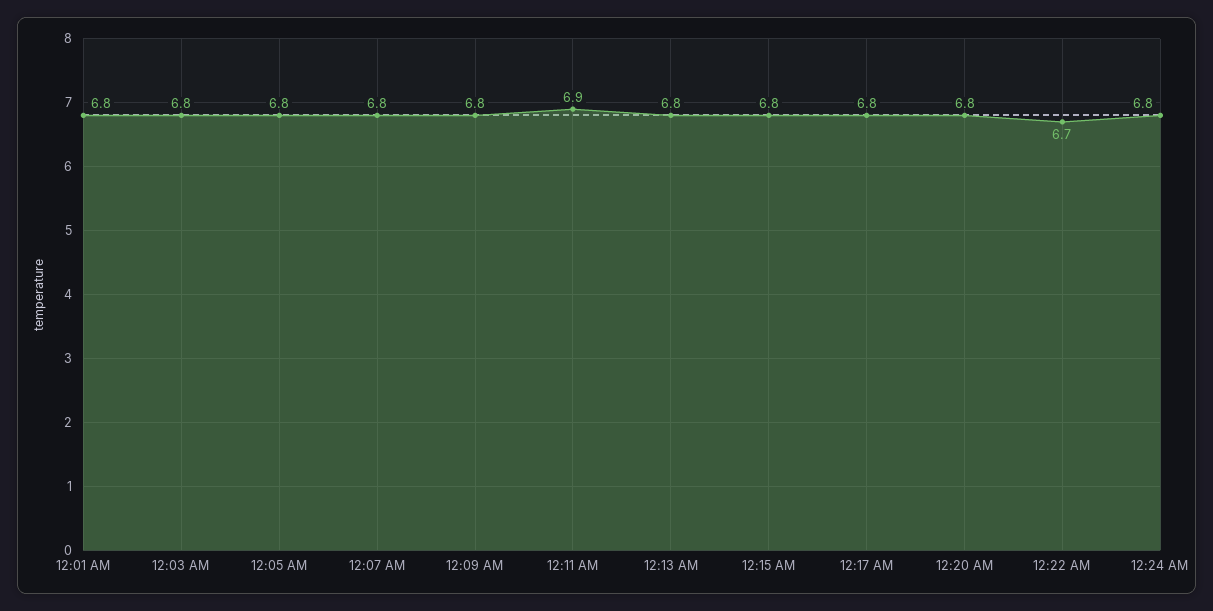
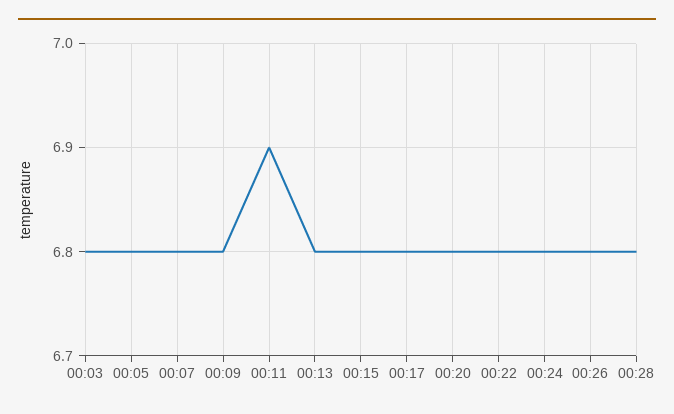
12:01 AM: 6.8 -> none
12:22 AM: 6.7 -> 6.8
00:26: none -> 6.8
00:28: none -> 6.8

